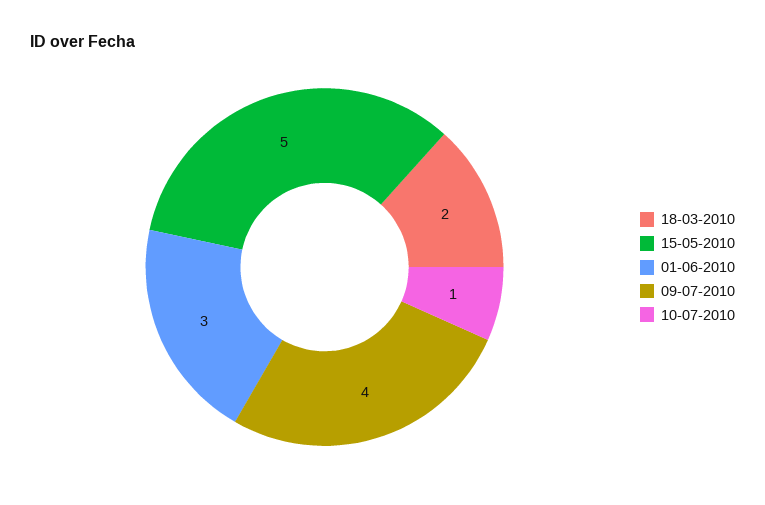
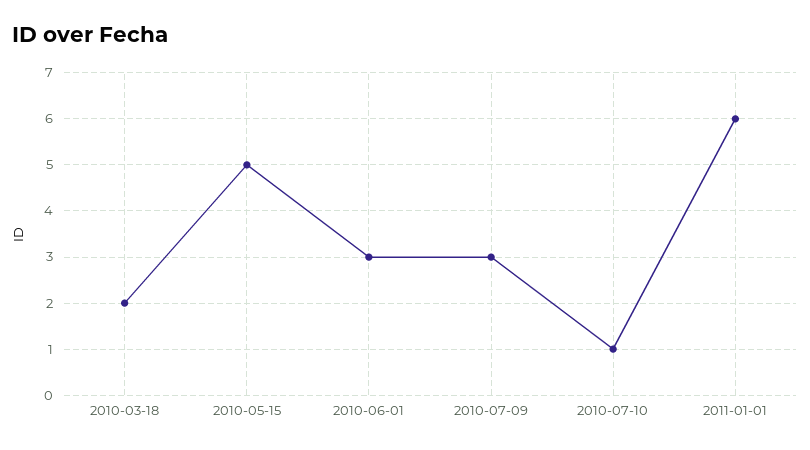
09-07-2010: 4 -> 3
2011-01-01: none -> 6

